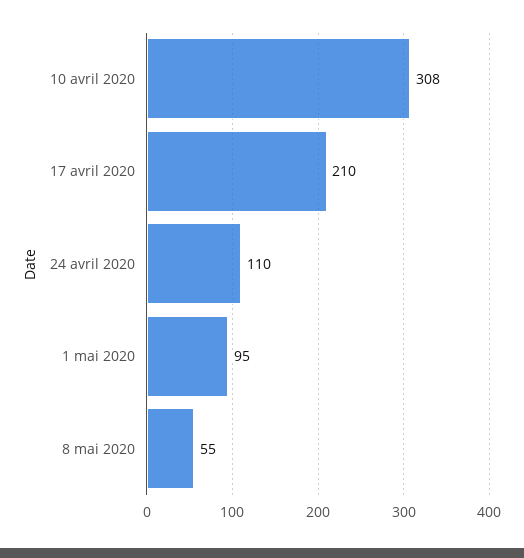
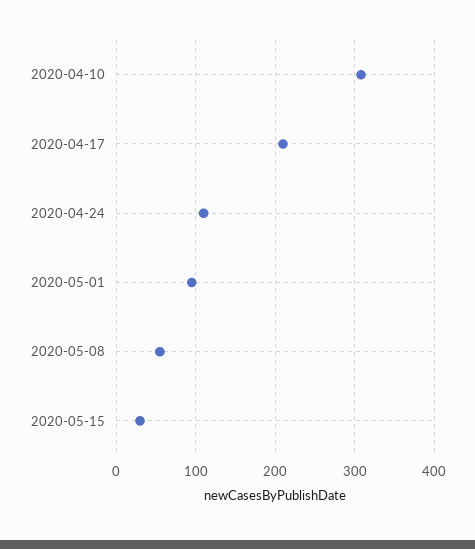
2020-05-15: none -> 30

